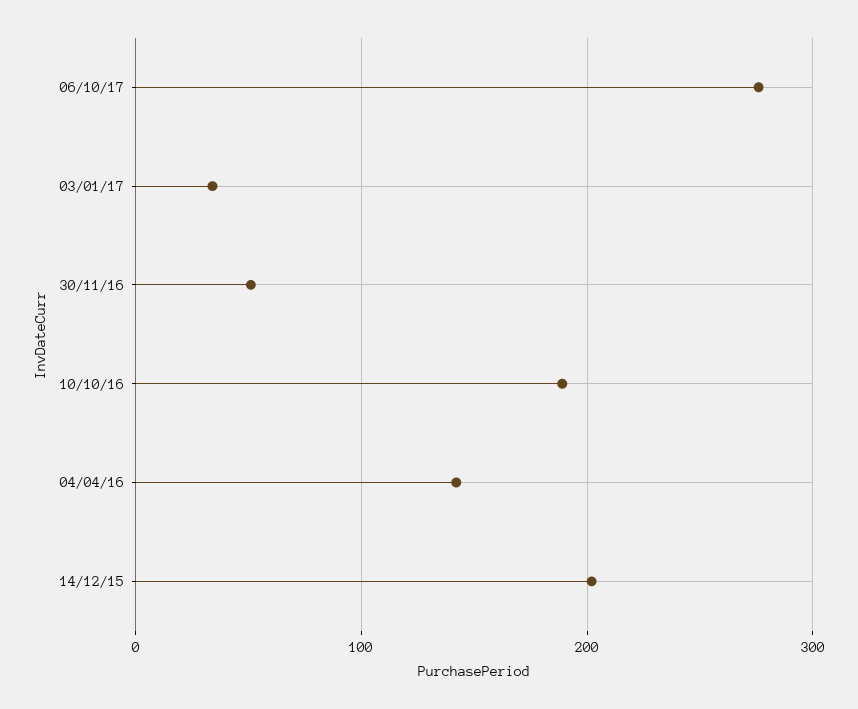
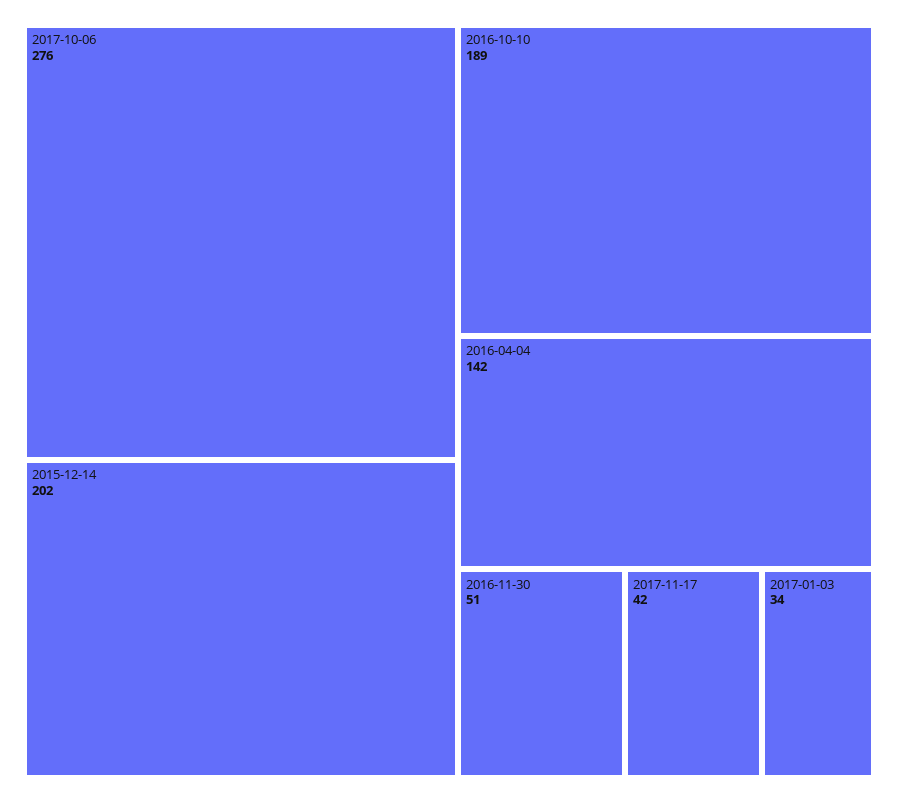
2017-11-17: none -> 42

